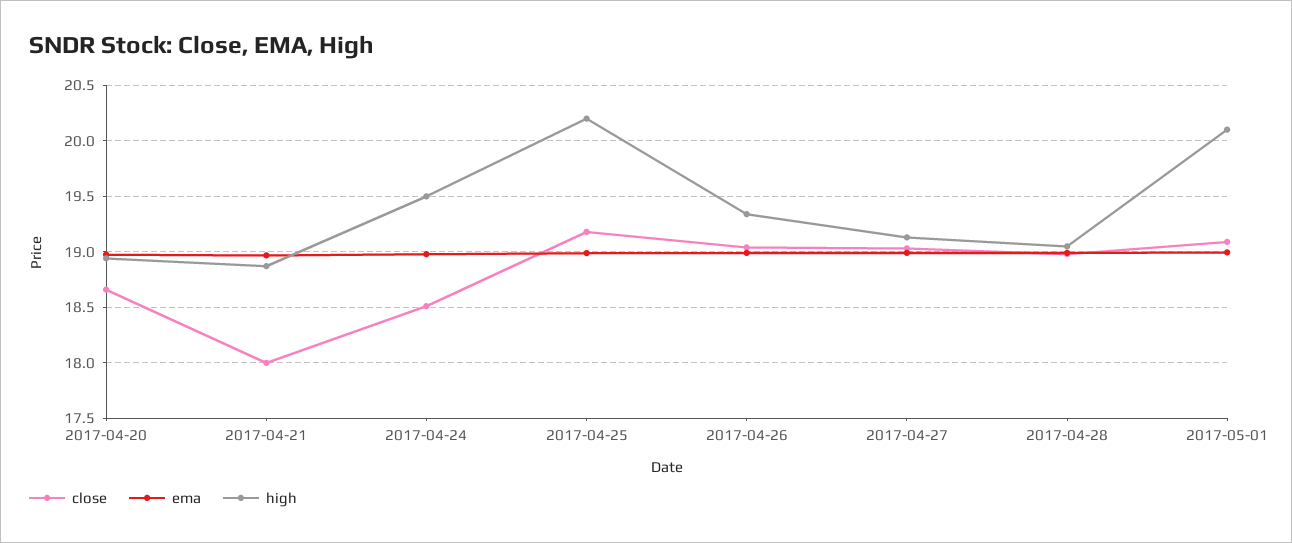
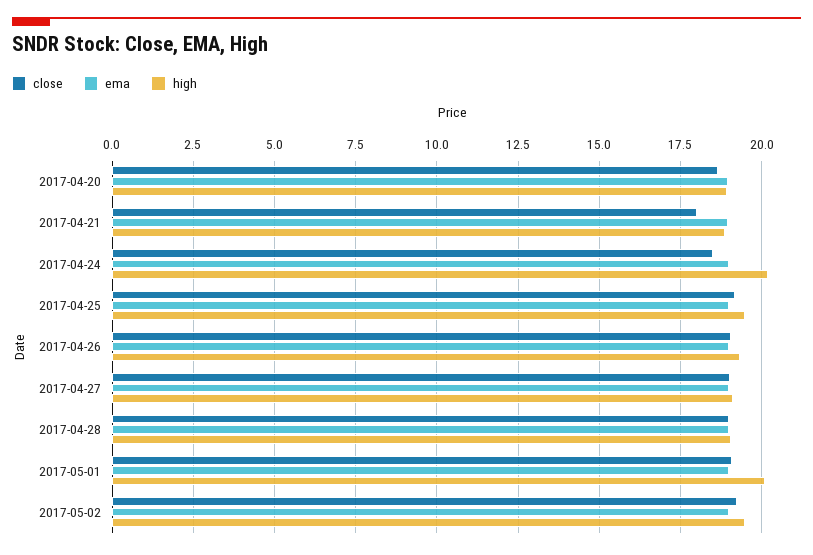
high, 2017-04-24: 19.5 -> 20.25
high, 2017-04-25: 20.2 -> 19.5
close, 2017-05-02: none -> 19.25
ema, 2017-05-02: none -> 19
high, 2017-05-02: none -> 19.5

